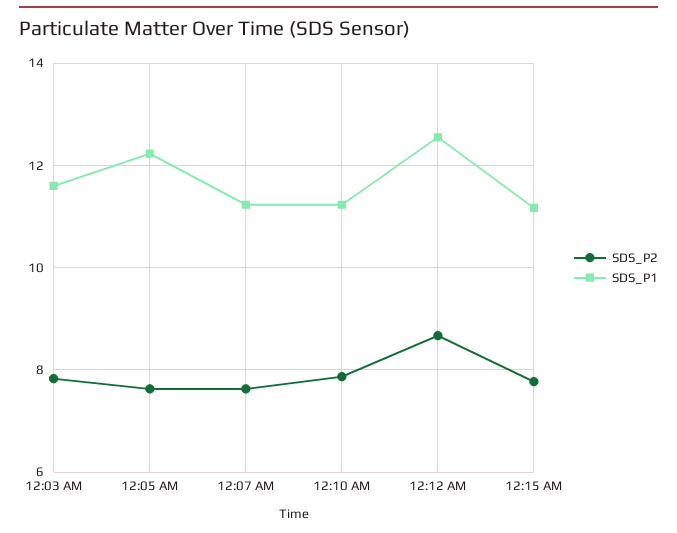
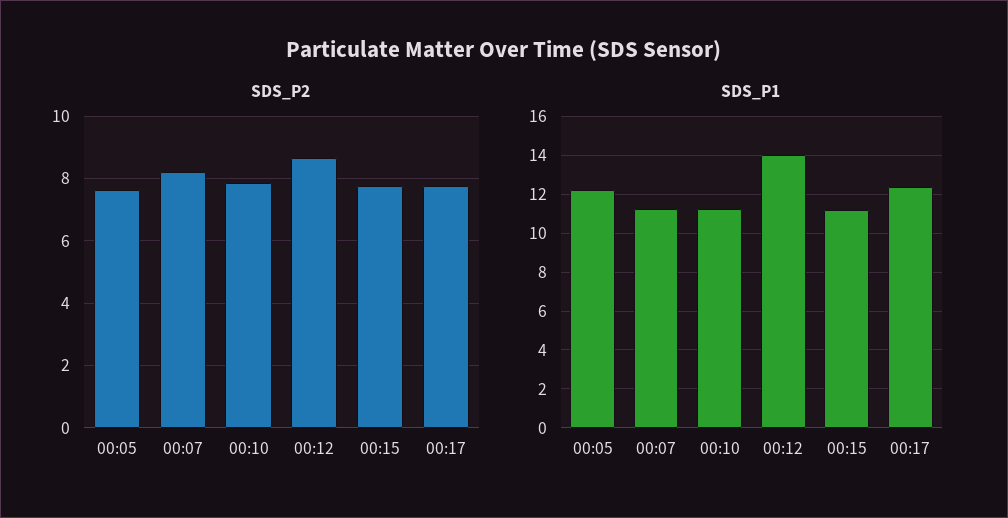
SDS_P2, 12:03 AM: 7.8 -> none
SDS_P1, 12:03 AM: 11.6 -> none
SDS_P2, 12:07 AM: 7.6 -> 8.2
SDS_P1, 12:12 AM: 12.6 -> 14
SDS_P2, 00:17: none -> 7.8
SDS_P1, 00:17: none -> 12.5

